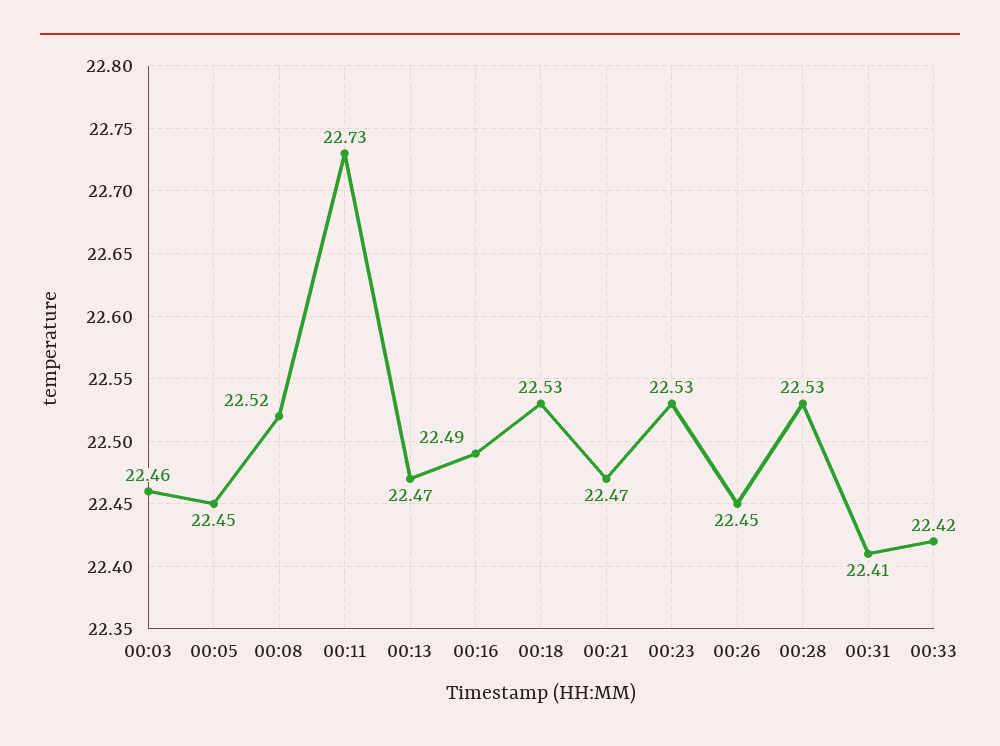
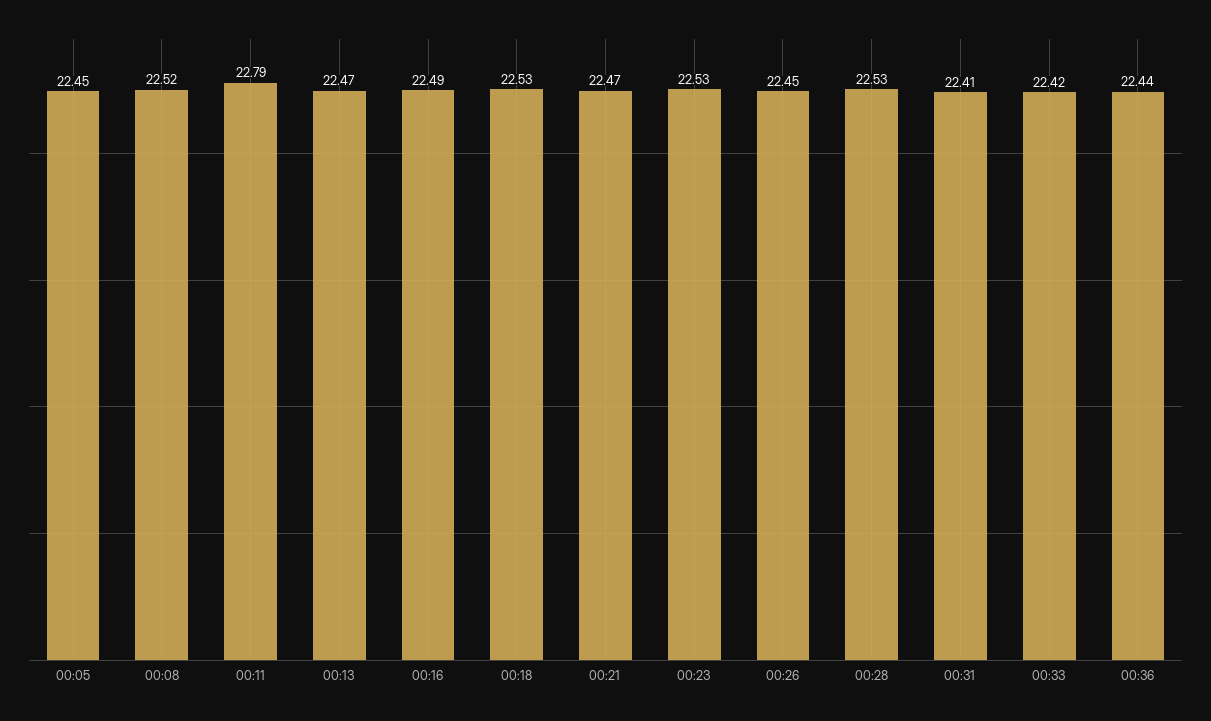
00:03: 22.46 -> none
00:11: 22.73 -> 22.79
00:36: none -> 22.44

